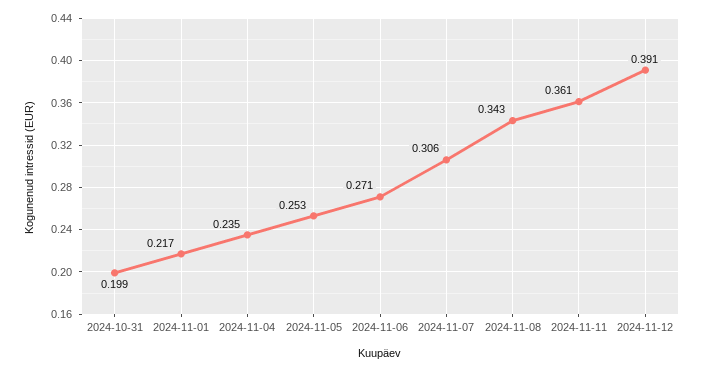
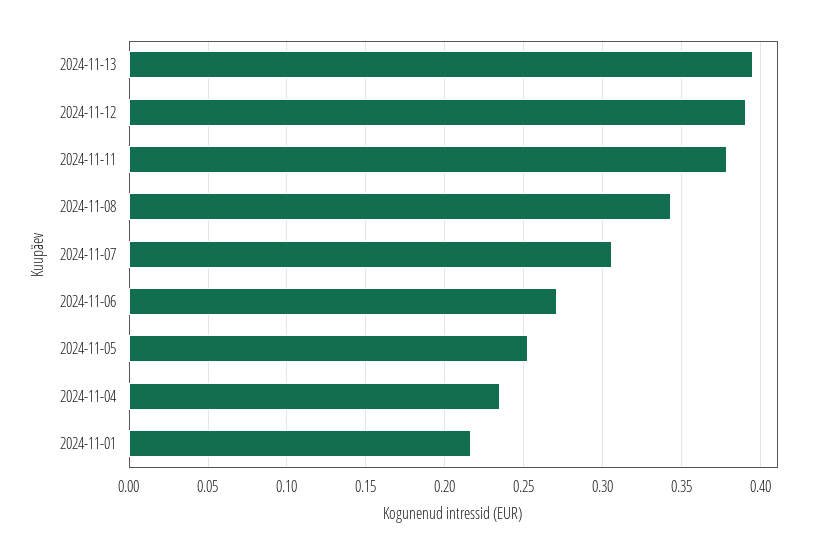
2024-10-31: 0.199 -> none
2024-11-11: 0.361 -> 0.38
2024-11-13: none -> 0.395

